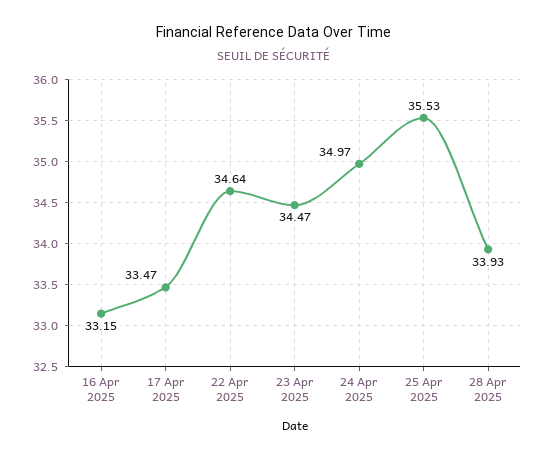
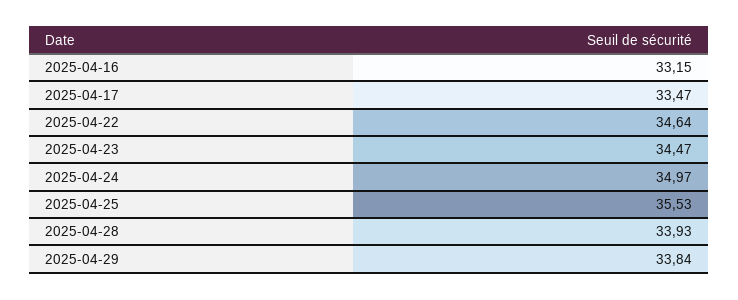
2025-04-29: none -> 33.84

